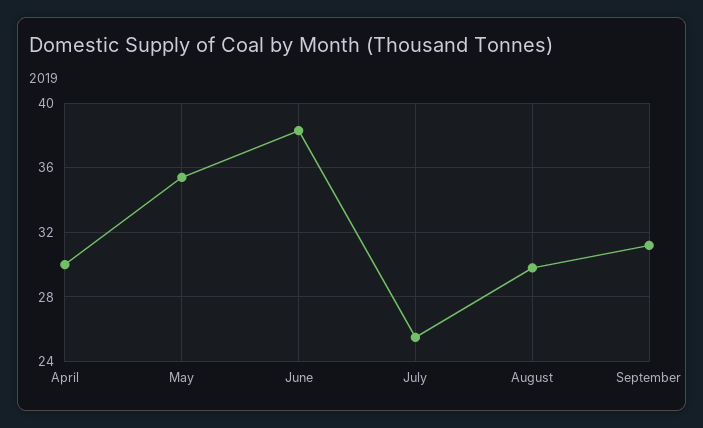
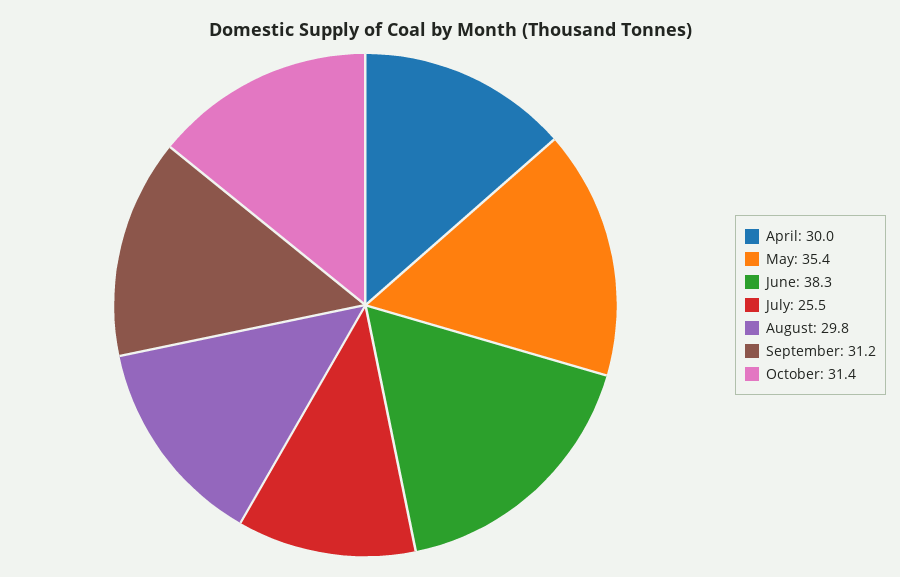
October: none -> 31.4

